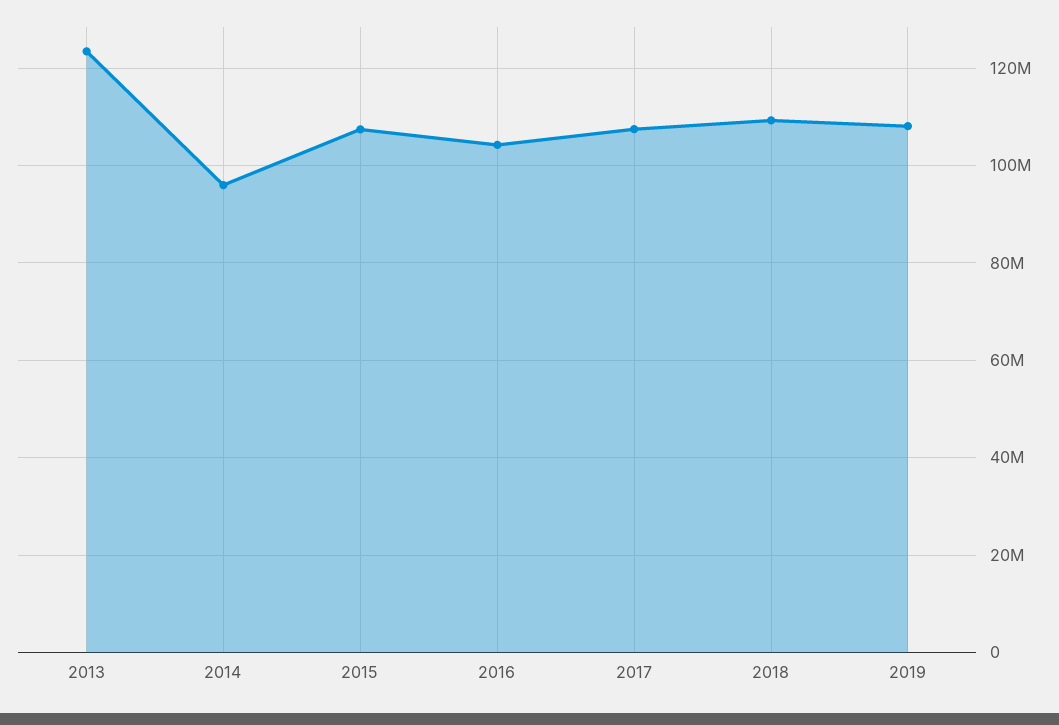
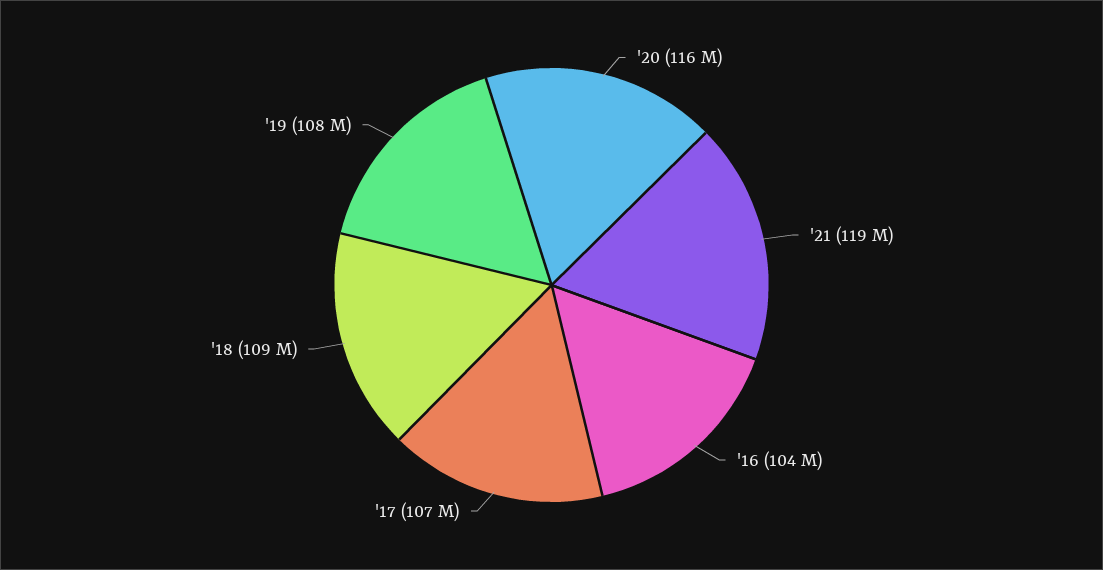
2013: 124000000 -> none
2014: 96000000 -> none
2015: 108000000 -> none
'20: none -> 116000000
'21: none -> 119000000

